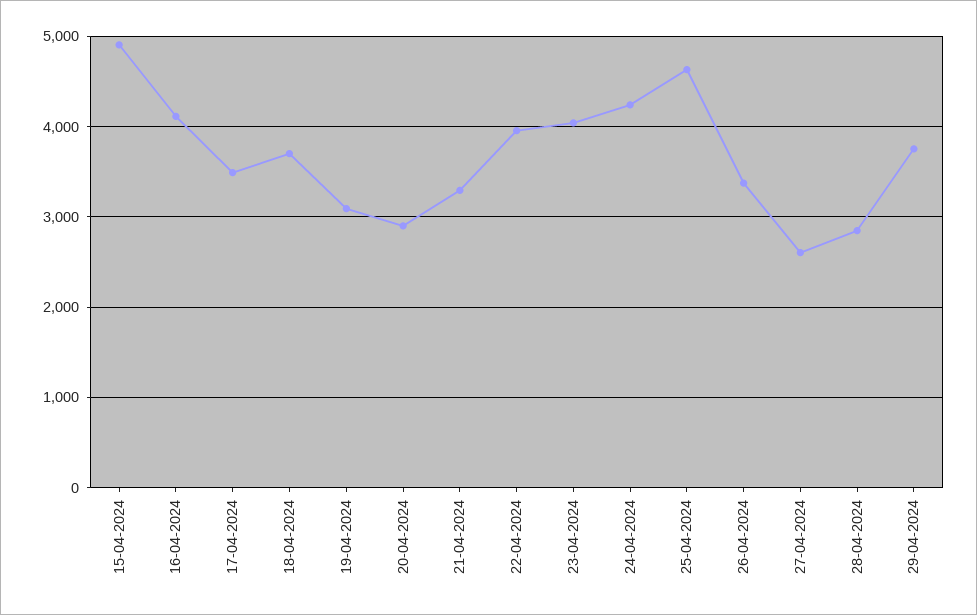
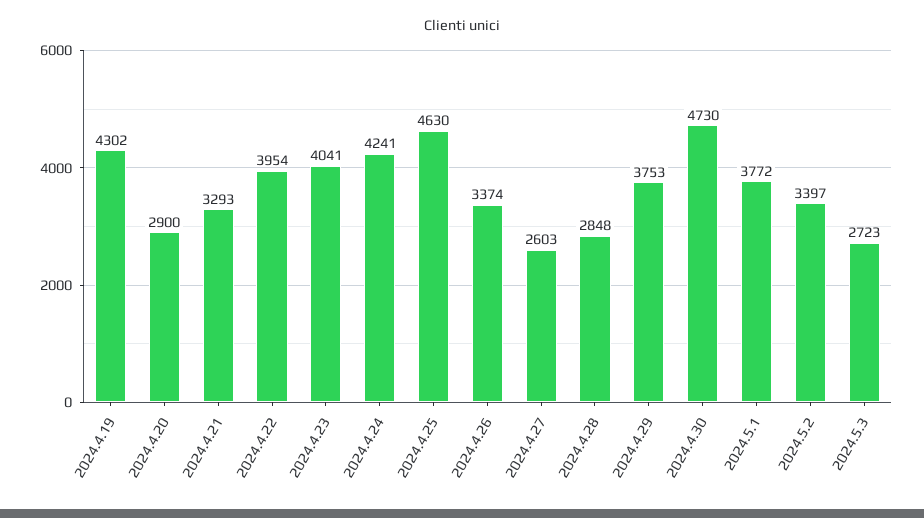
15-04-2024: 4900 -> none
16-04-2024: 4100 -> none
17-04-2024: 3500 -> none
18-04-2024: 3700 -> none
19-04-2024: 3100 -> 4302
2024.4.30: none -> 4730
2024.5.1: none -> 3772
2024.5.2: none -> 3397
2024.5.3: none -> 2723

